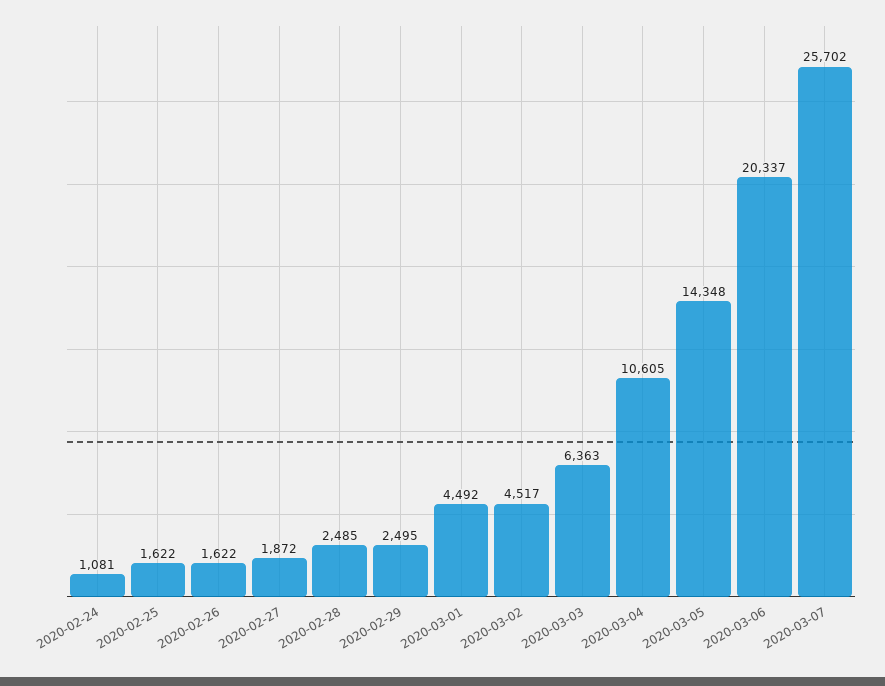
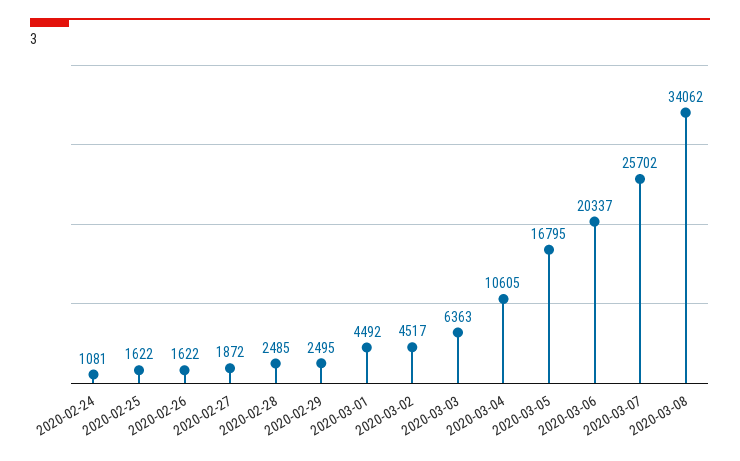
2020-03-05: 14348 -> 16795
2020-03-08: none -> 34062

